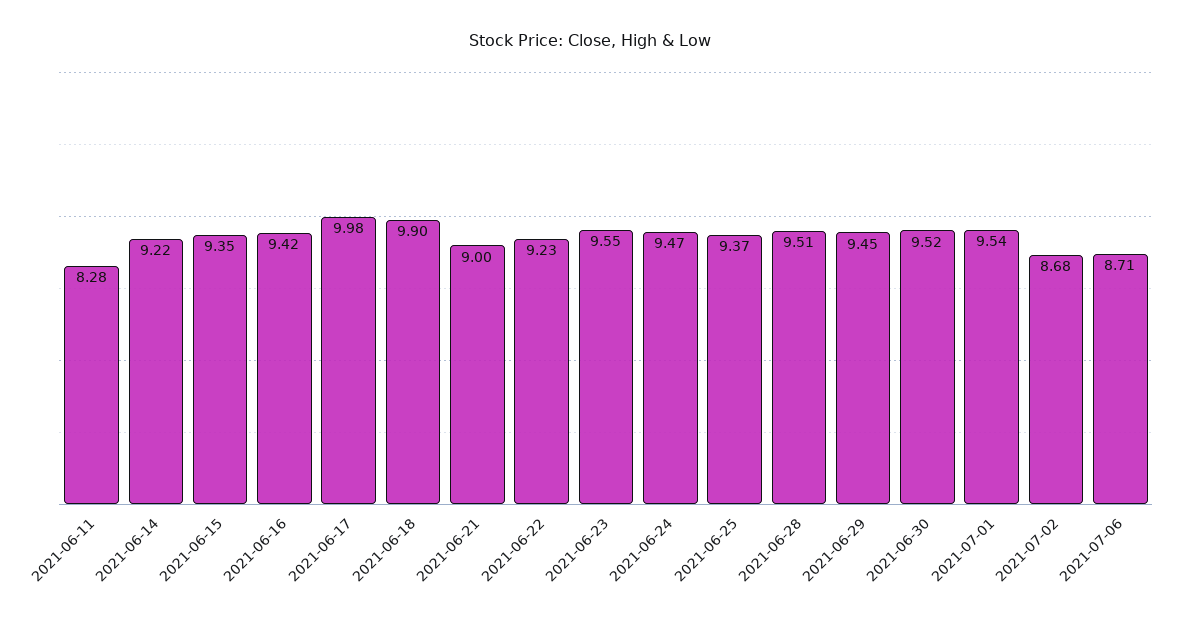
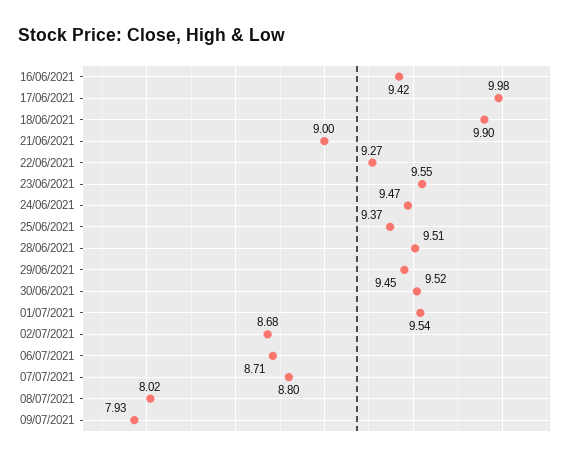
2021-06-11: 8.28 -> none
2021-06-14: 9.22 -> none
2021-06-15: 9.35 -> none
2021-06-22: 9.23 -> 9.27
07/07/2021: none -> 8.8
08/07/2021: none -> 8.02
09/07/2021: none -> 7.93

